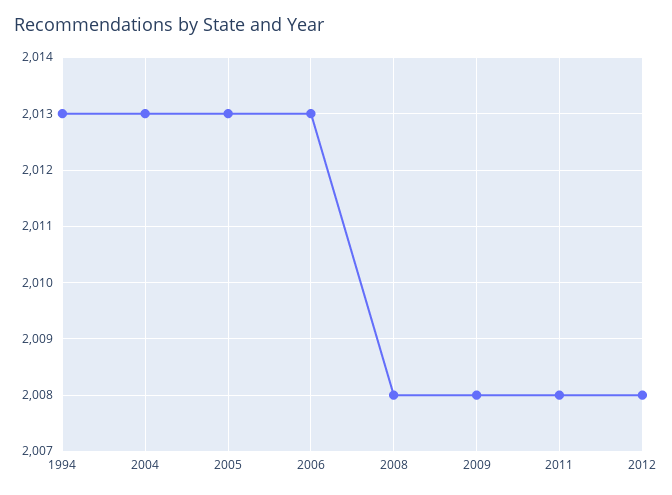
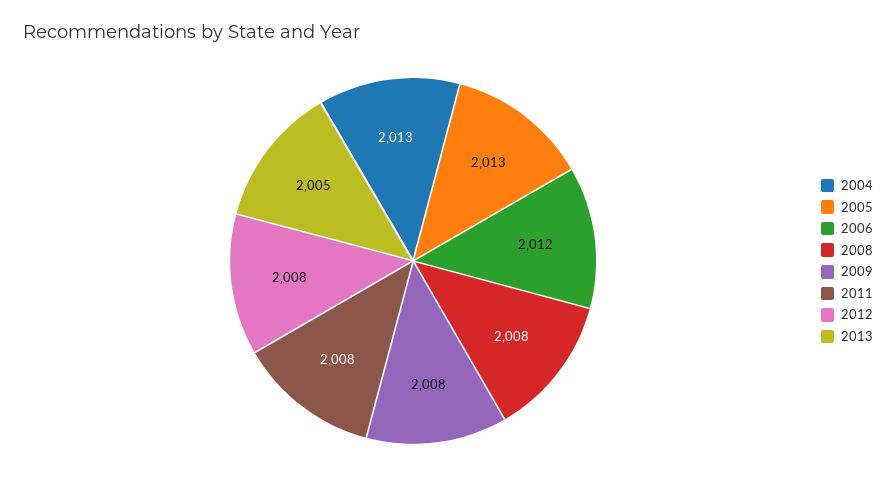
1994: 2013 -> none
2006: 2013 -> 2012
2013: none -> 2005

